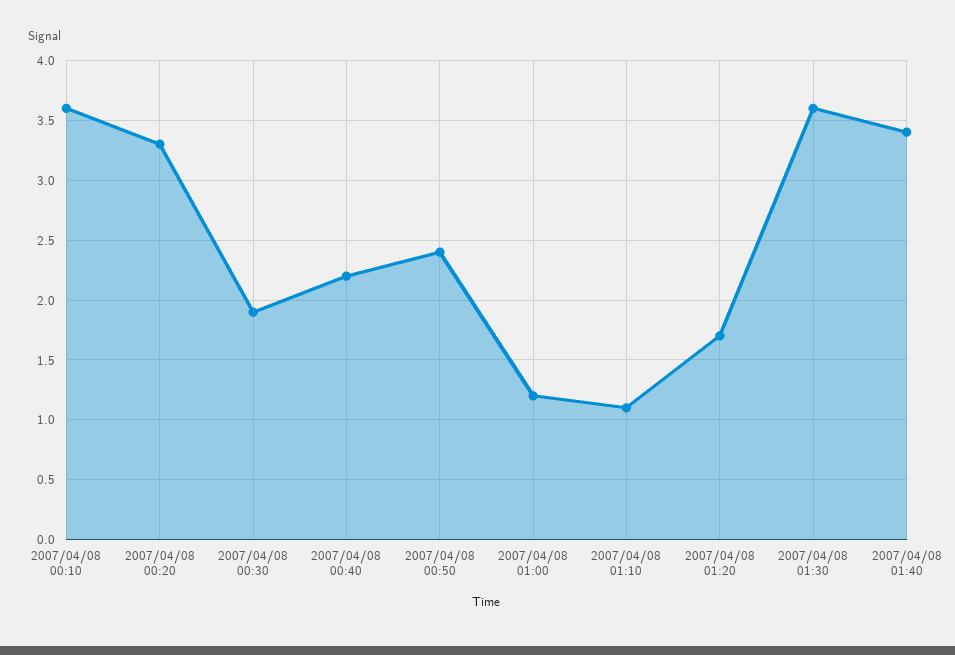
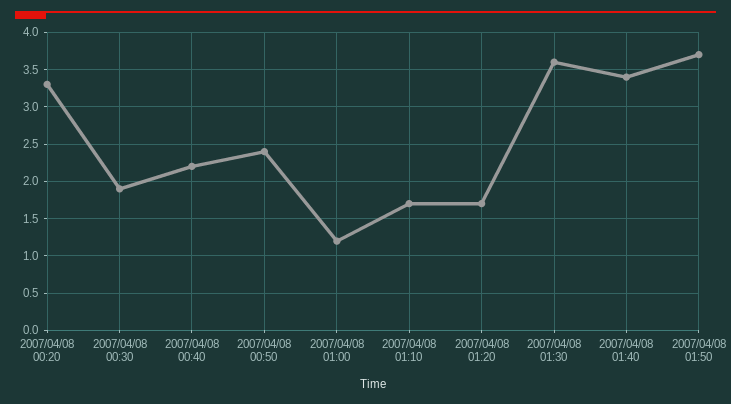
2007/04/08 00:10: 3.6 -> none
2007/04/08 01:10: 1.1 -> 1.7
2007/04/08 01:50: none -> 3.7

